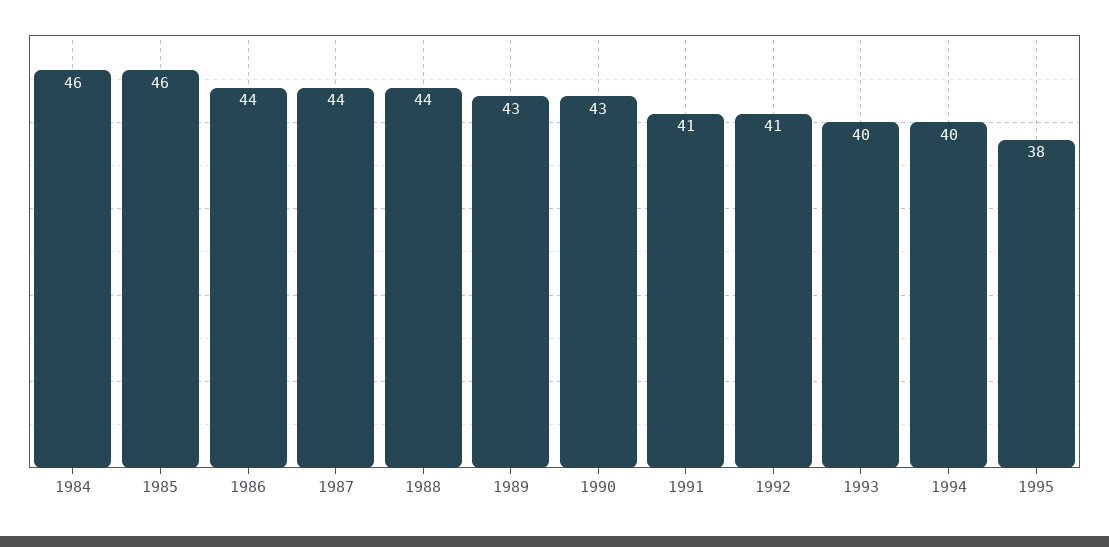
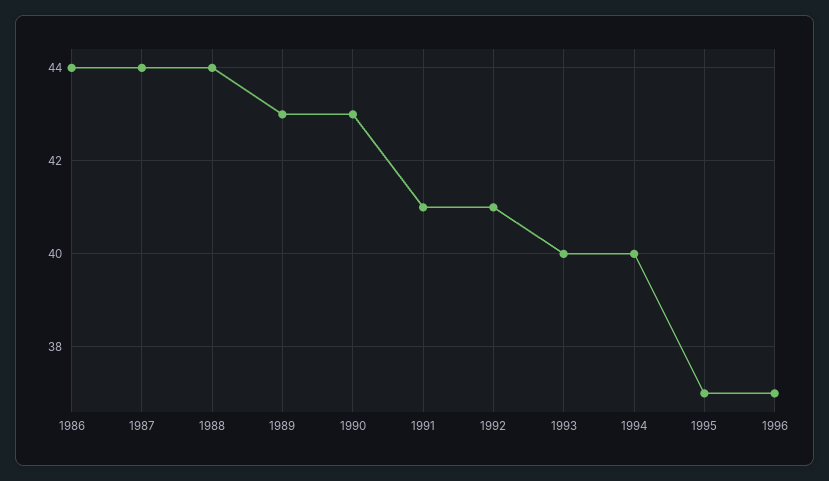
1984: 46 -> none
1985: 46 -> none
1995: 38 -> 37
1996: none -> 37

